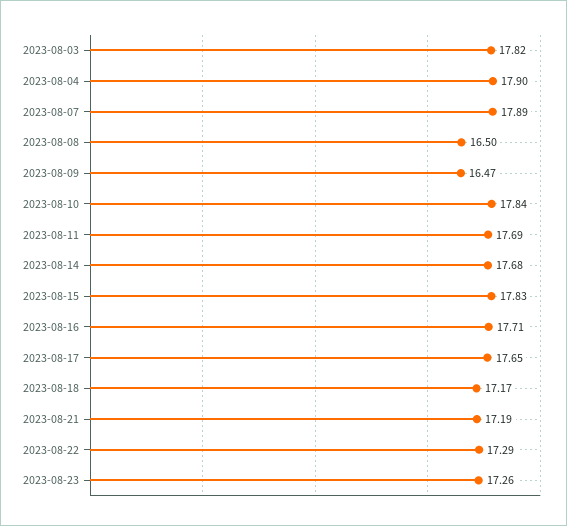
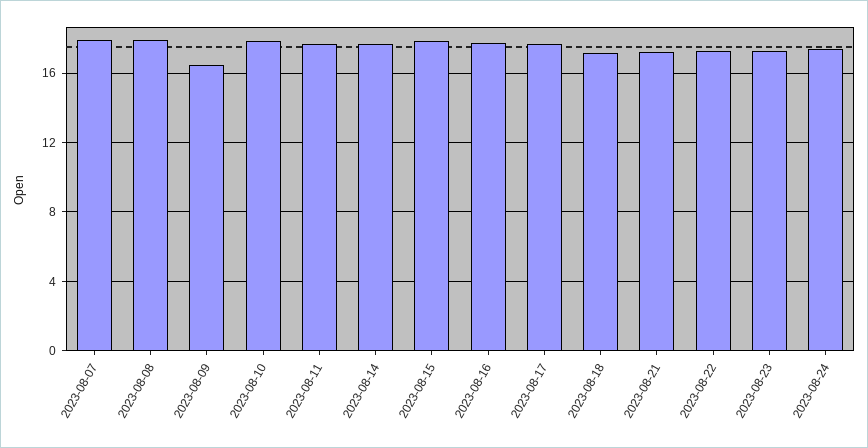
2023-08-03: 17.82 -> none
2023-08-04: 17.9 -> none
2023-08-08: 16.5 -> 18
2023-08-24: none -> 17.5

